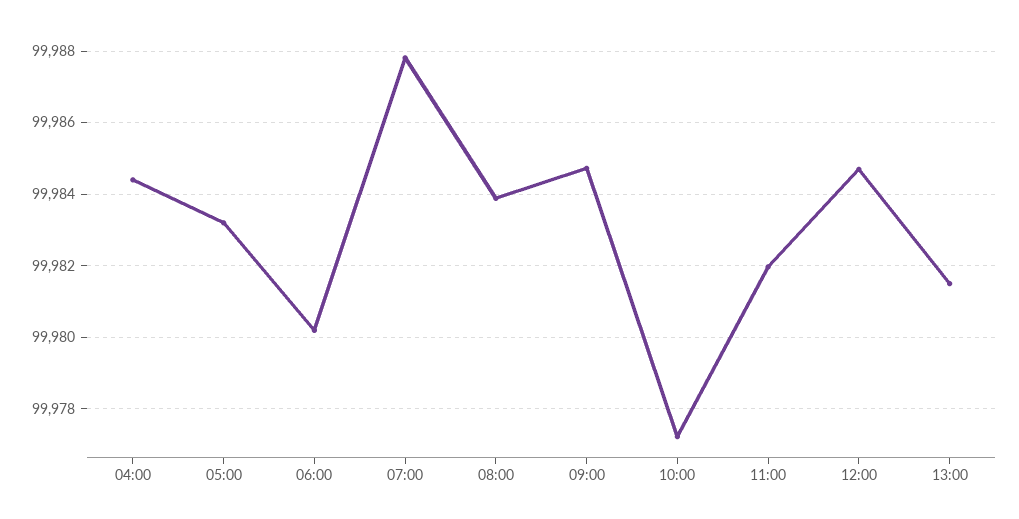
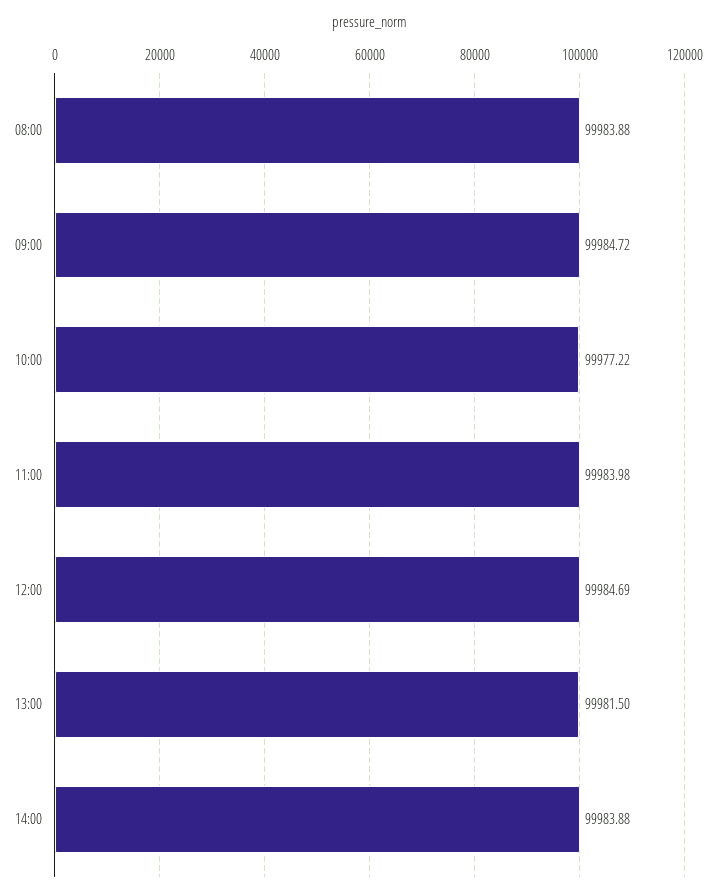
04:00: 99984.4 -> none
05:00: 99983.2 -> none
06:00: 99980.2 -> none
07:00: 99987.8 -> none
11:00: 99982 -> 99983.98
14:00: none -> 99983.88

